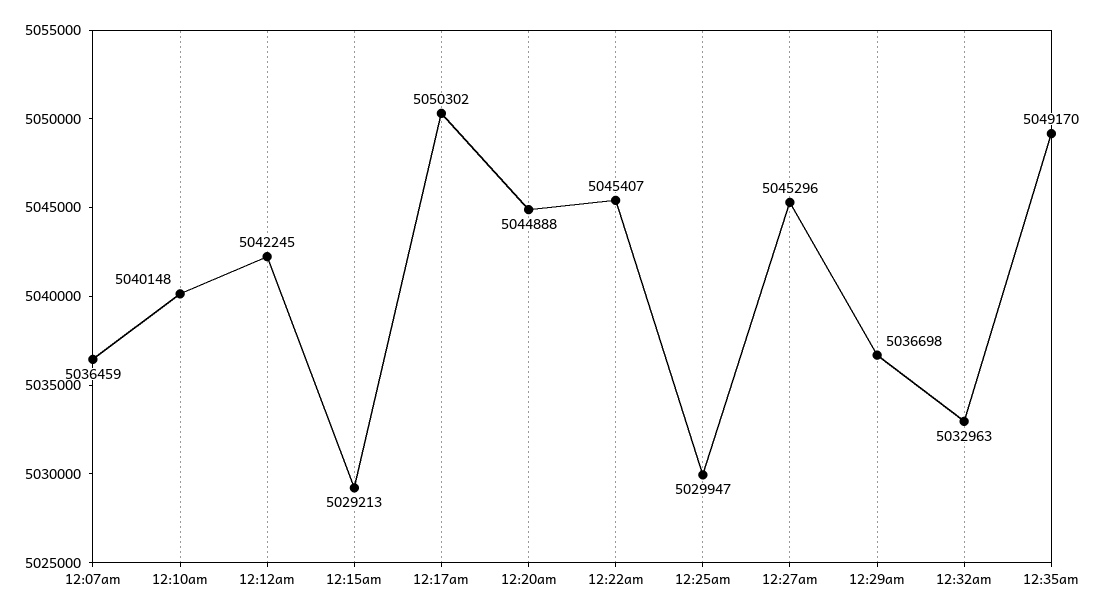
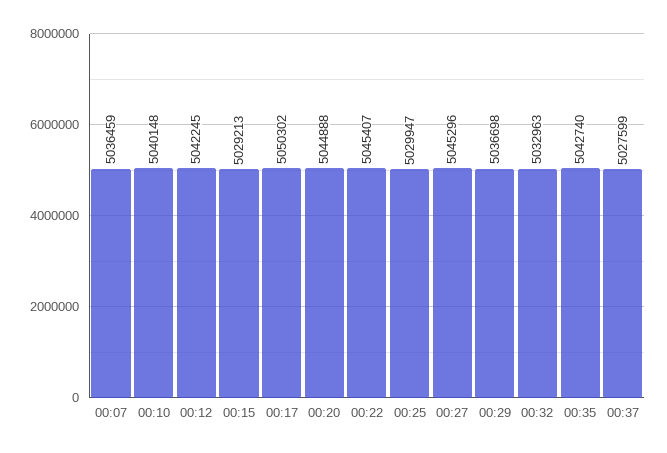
12:35am: 5049170 -> 5042740
00:37: none -> 5027599

